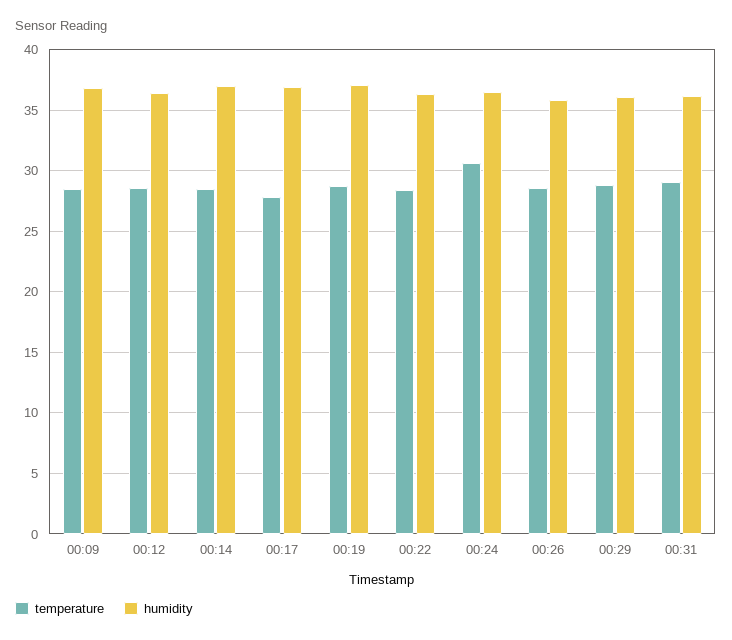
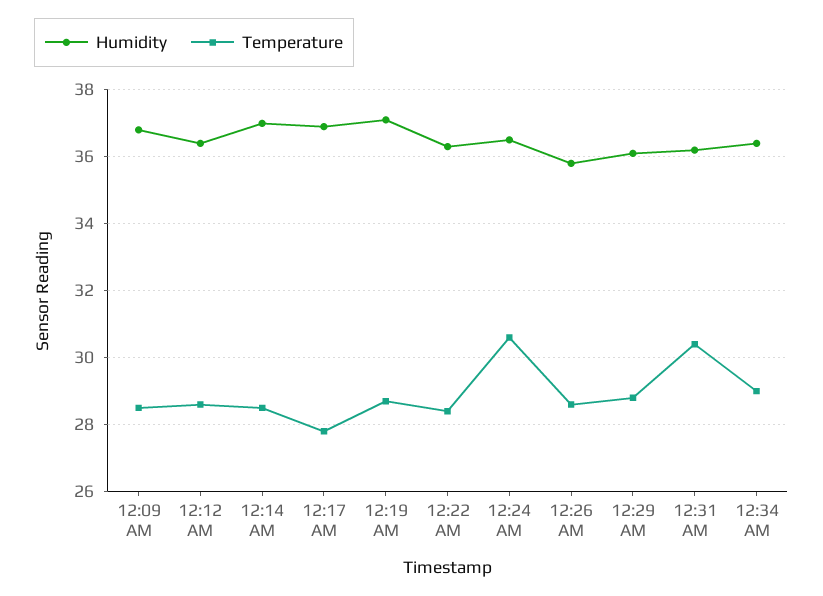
temperature, 00:31: 29 -> 30.5
humidity, 12:34 AM: none -> 36.5
temperature, 12:34 AM: none -> 29

